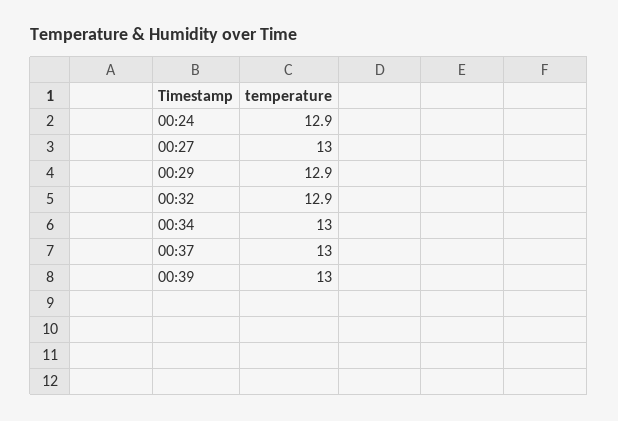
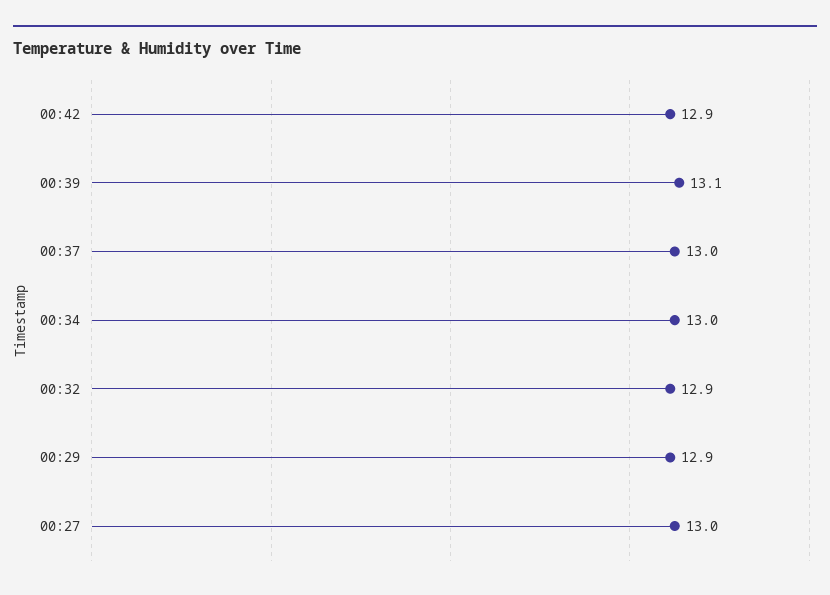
00:24: 12.9 -> none
00:39: 13 -> 13.1
00:42: none -> 12.9

